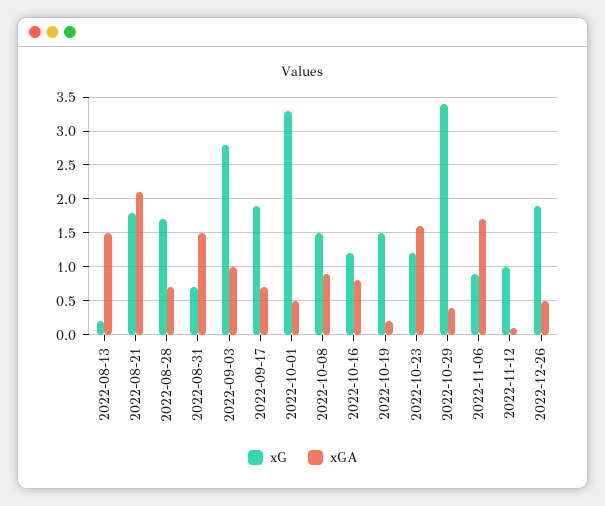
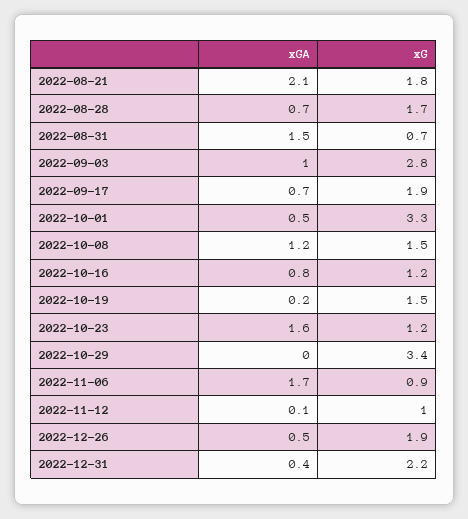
xG, 2022-08-13: 0.2 -> none
xGA, 2022-08-13: 1.5 -> none
xGA, 2022-10-08: 0.9 -> 1.2
xGA, 2022-10-29: 0.4 -> 0
xGA, 2022-12-31: none -> 0.4
xG, 2022-12-31: none -> 2.2

